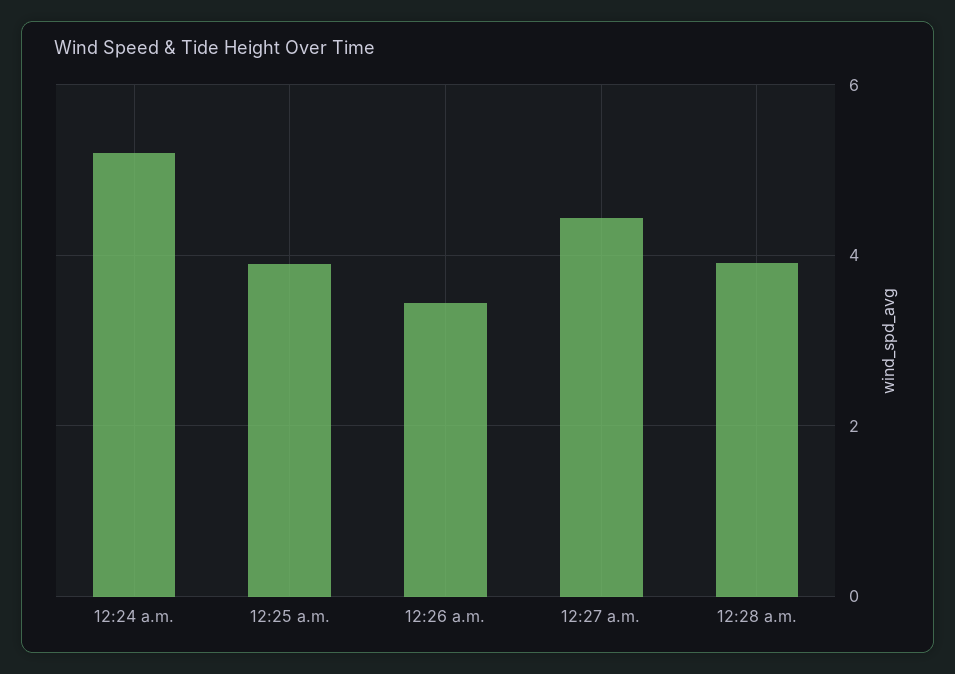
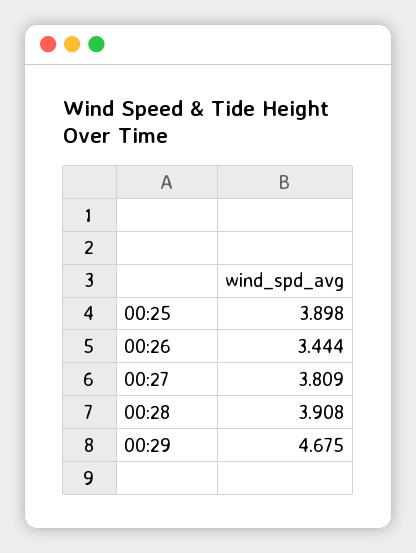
12:24 a.m.: 5.2 -> none
12:27 a.m.: 4.4 -> 3.809
00:29: none -> 4.675

